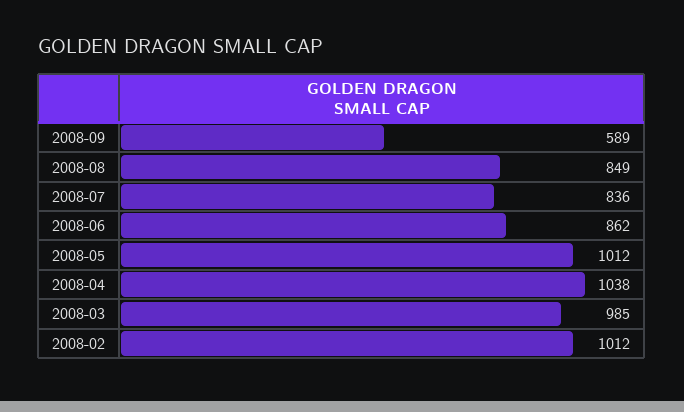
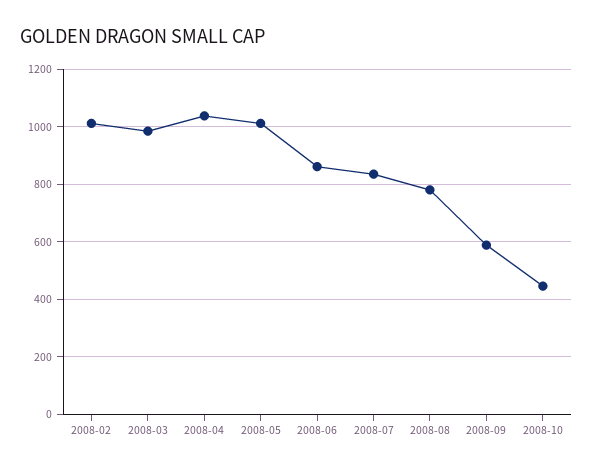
2008-08: 849 -> 775
2008-10: none -> 450

